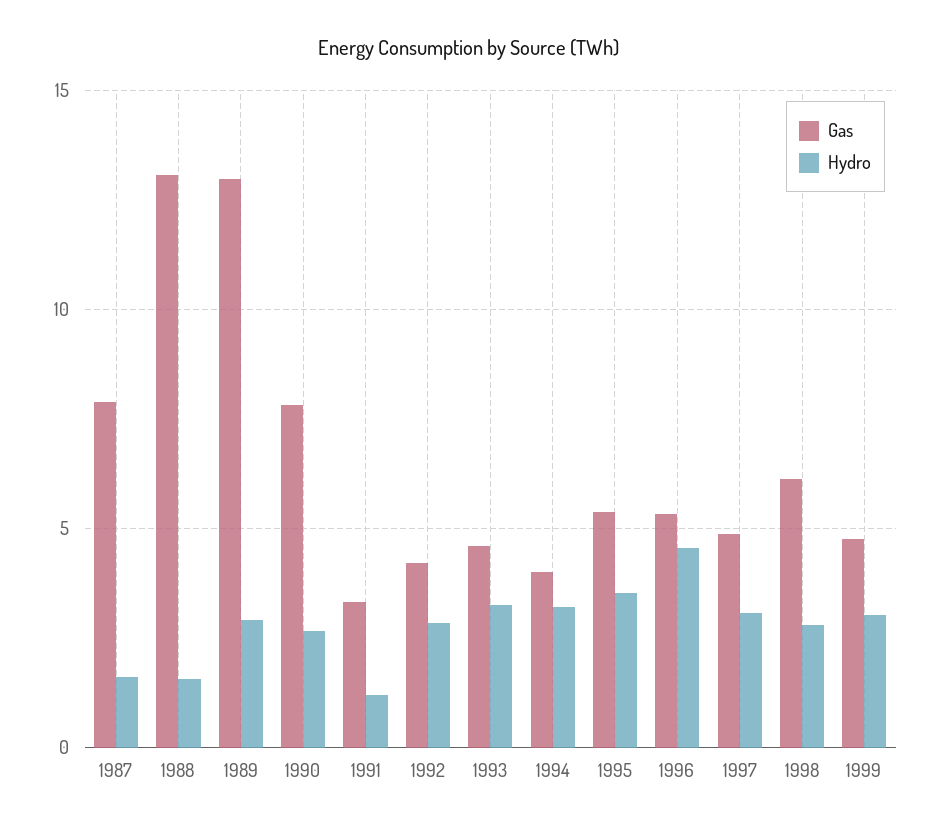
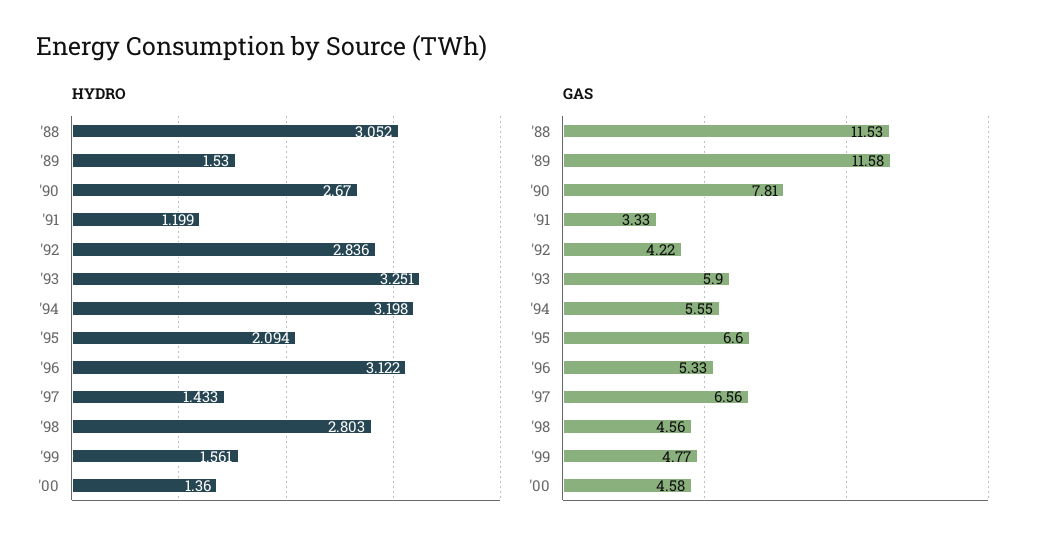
Gas, 1987: 8 -> none
Hydro, 1987: 1.5 -> none
Gas, 1988: 13 -> 11.53
Hydro, 1988: 1.5 -> 3.052
Gas, 1989: 13 -> 11.58
Hydro, 1989: 3 -> 1.53
Gas, 1993: 4.5 -> 5.9
Gas, 1994: 4 -> 5.55
Gas, 1995: 5.5 -> 6.6
Hydro, 1995: 3.5 -> 2.094
Hydro, 1996: 4.5 -> 3.122
Gas, 1997: 5 -> 6.56
Hydro, 1997: 3 -> 1.433
Gas, 1998: 6 -> 4.56
Hydro, 1999: 3 -> 1.561
Hydro, '00: none -> 1.36
Gas, '00: none -> 4.58

